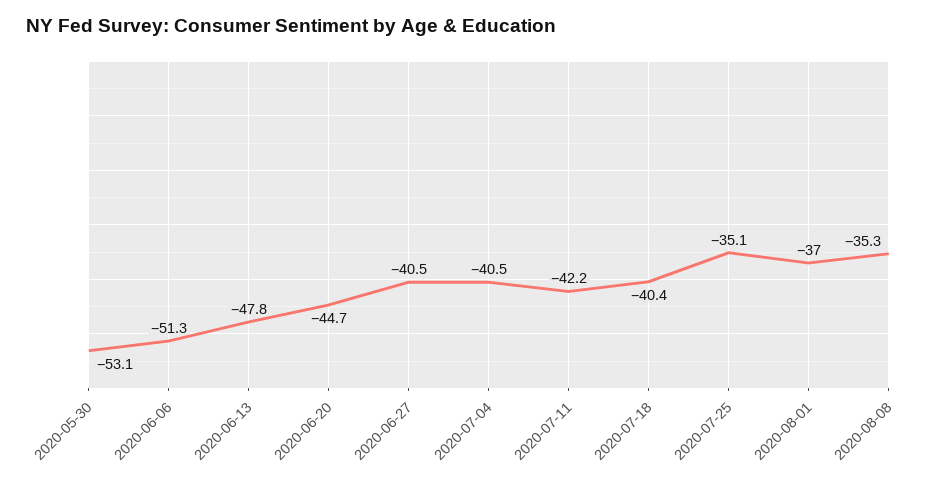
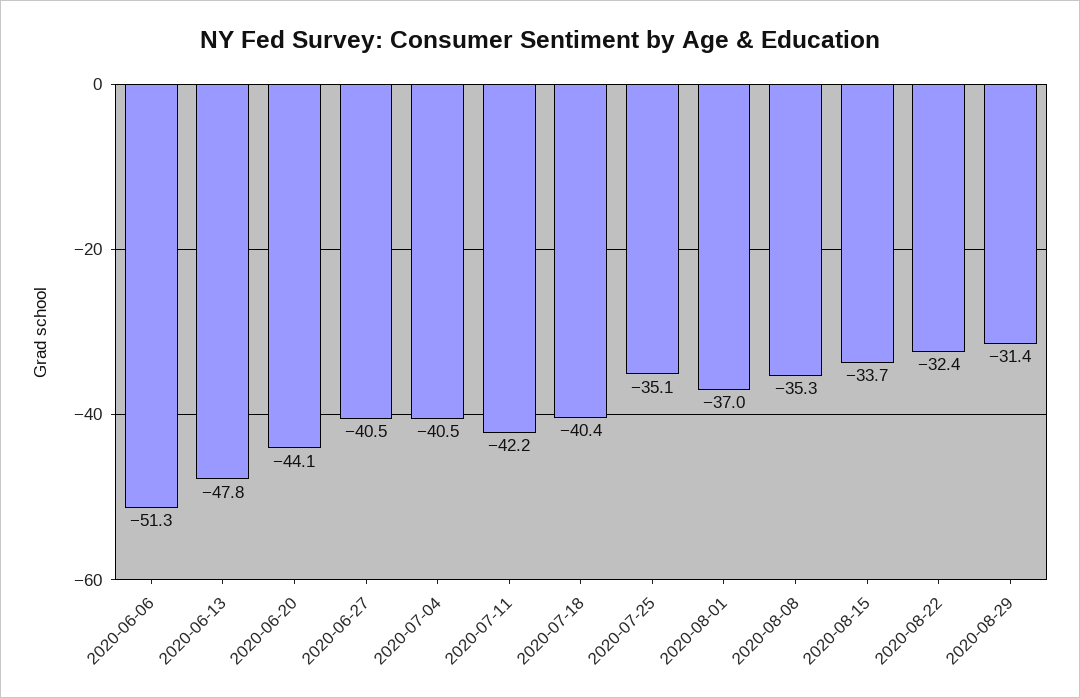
2020-05-30: -53.1 -> none
2020-06-20: -44.7 -> -44.1
2020-08-15: none -> -33.7
2020-08-22: none -> -32.4
2020-08-29: none -> -31.4

